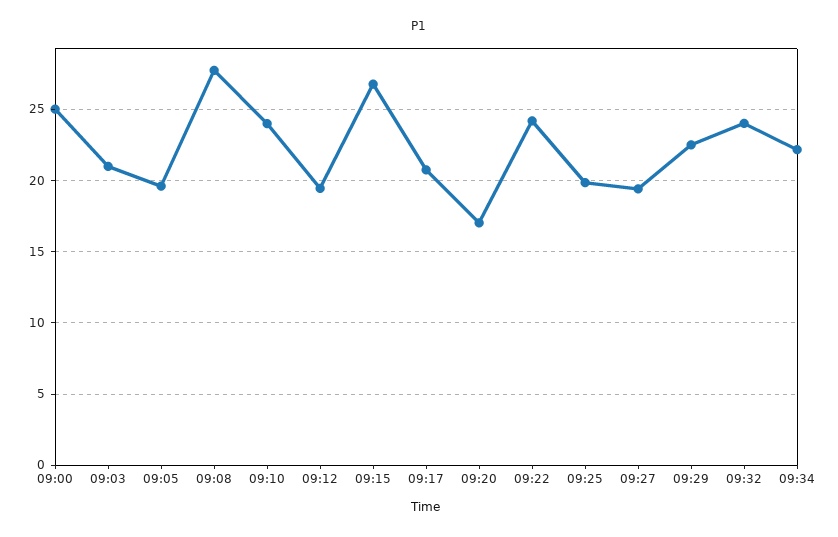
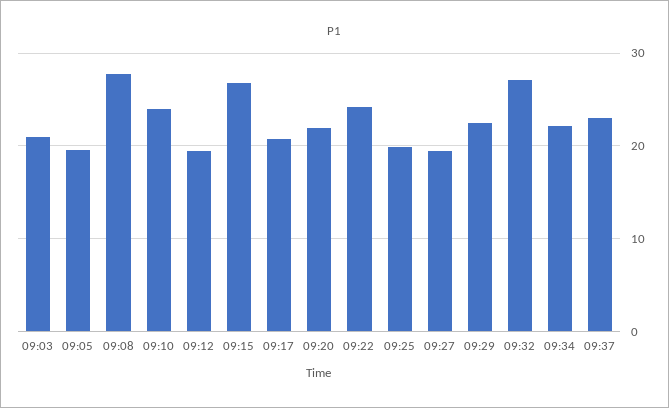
09:00: 25 -> none
09:20: 17 -> 22
09:32: 24 -> 27
09:37: none -> 23

